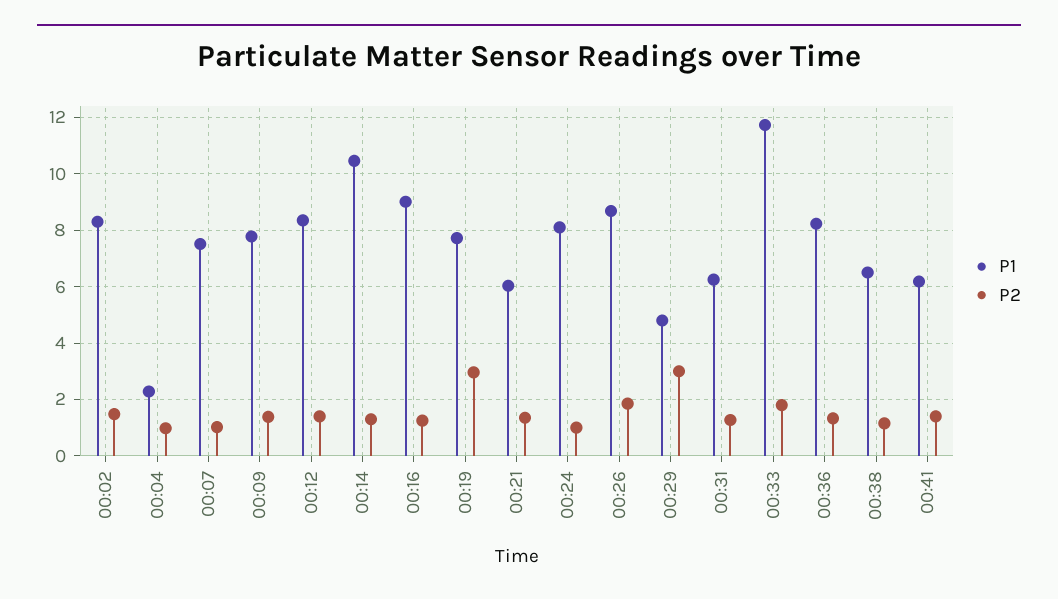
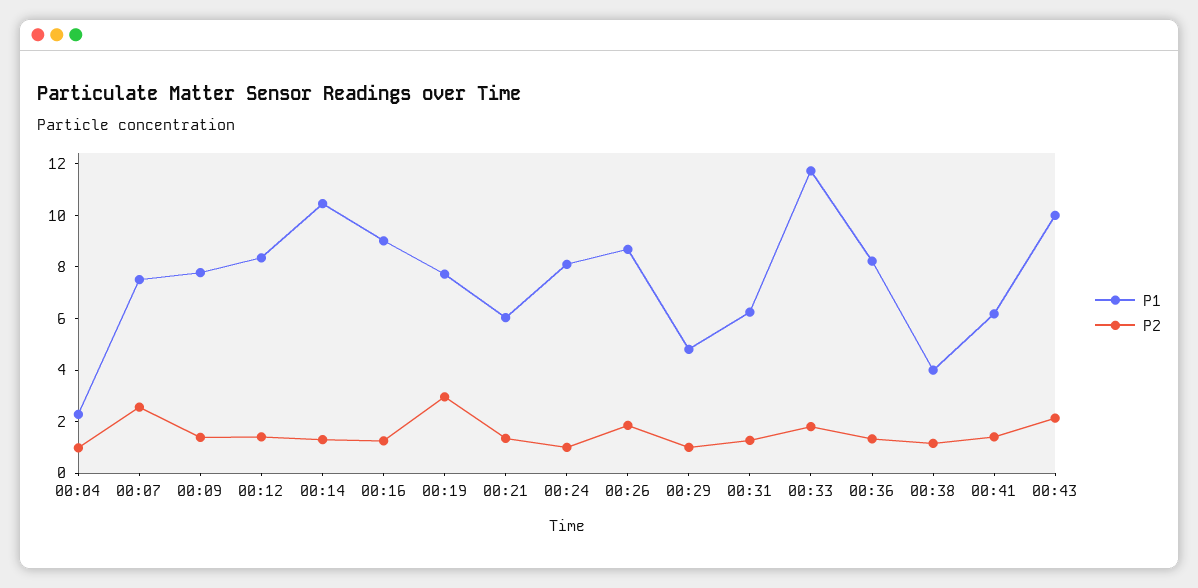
P1, 00:02: 8.25 -> none
P2, 00:02: 1.5 -> none
P2, 00:07: 1 -> 2.5
P2, 00:29: 3 -> 1
P1, 00:38: 6.5 -> 4
P1, 00:43: none -> 10
P2, 00:43: none -> 2

